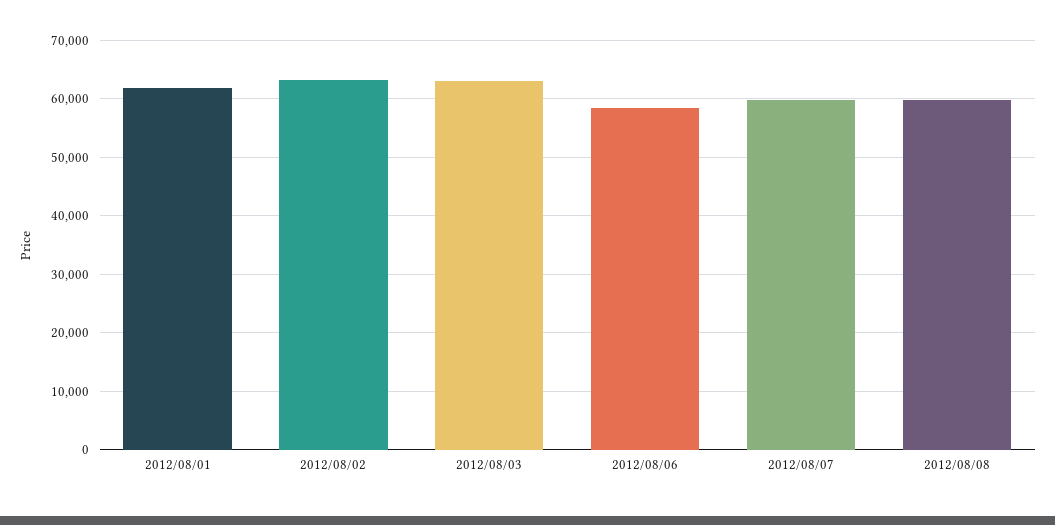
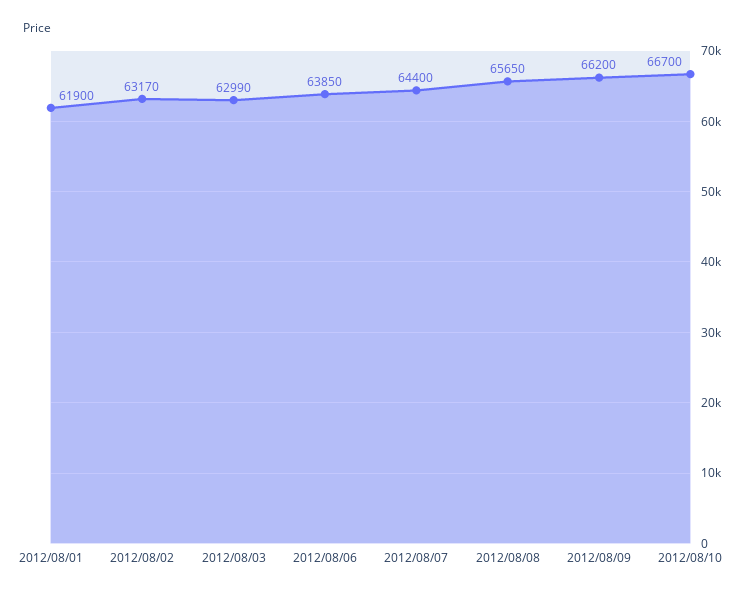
2012/08/06: 58000 -> 63850
2012/08/07: 60000 -> 64400
2012/08/08: 60000 -> 65650
2012/08/09: none -> 66200
2012/08/10: none -> 66700

